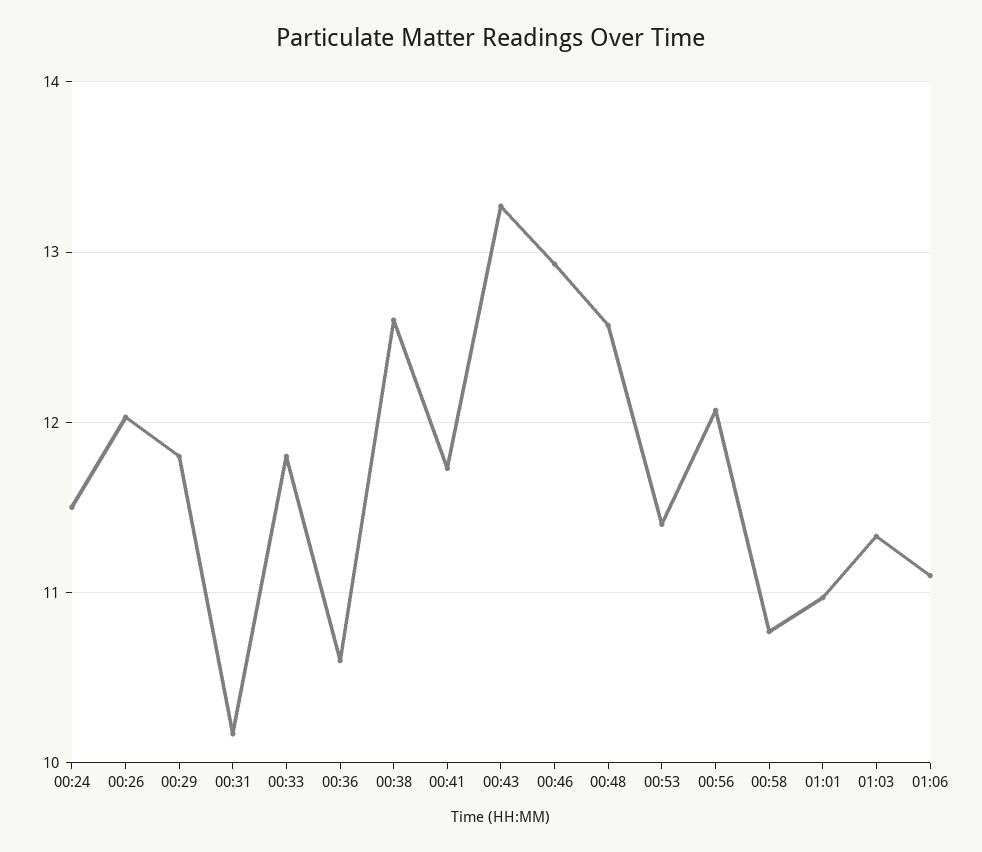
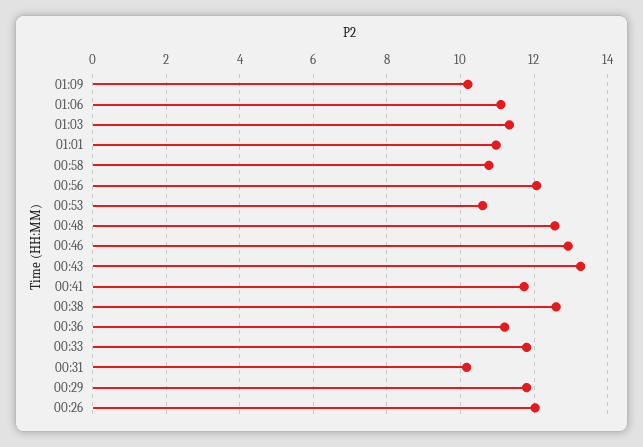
00:24: 11.5 -> none
00:36: 10.6 -> 11.2
00:53: 11.4 -> 10.6
01:09: none -> 10.2

